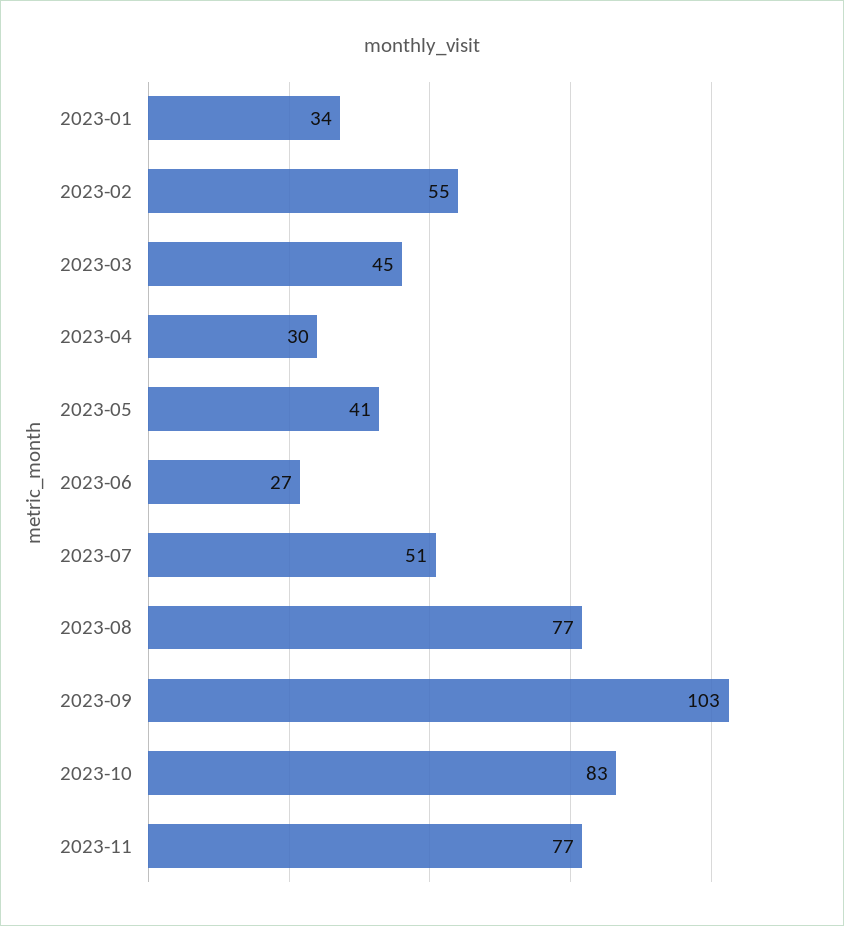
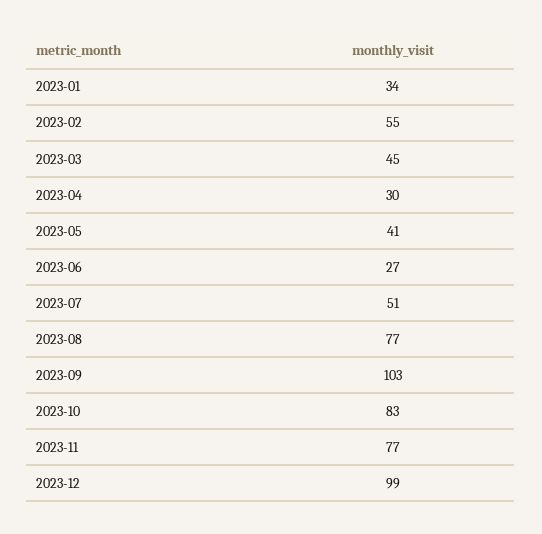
2023-12: none -> 99

